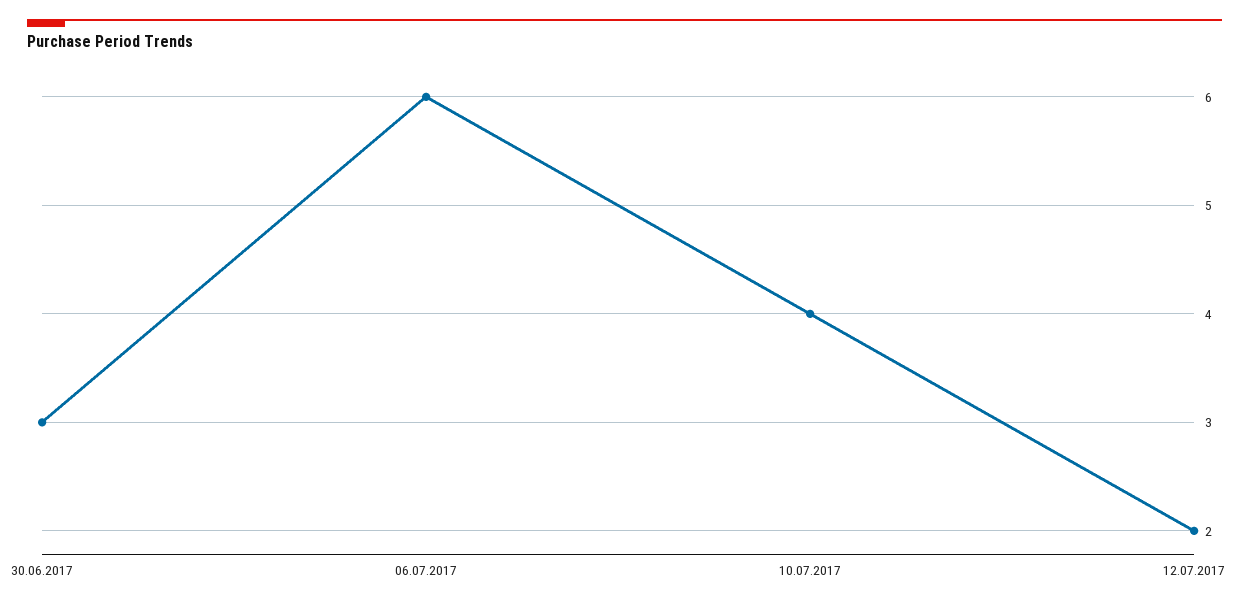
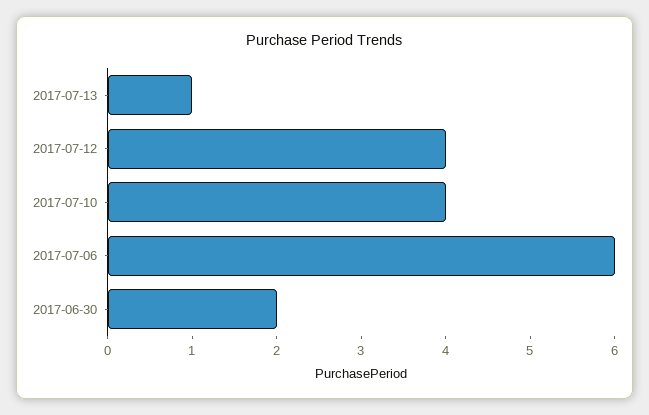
30.06.2017: 3 -> 2
12.07.2017: 2 -> 4
2017-07-13: none -> 1

